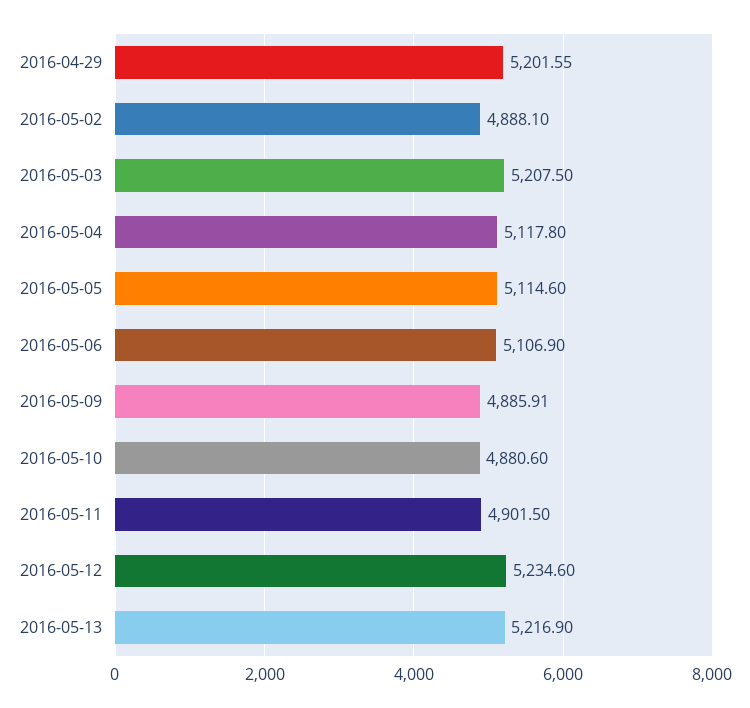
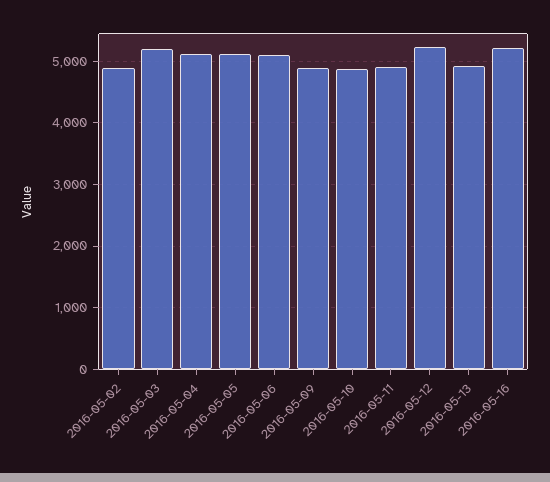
2016-04-29: 5201.55 -> none
2016-05-13: 5216.9 -> 4900
2016-05-16: none -> 5200

